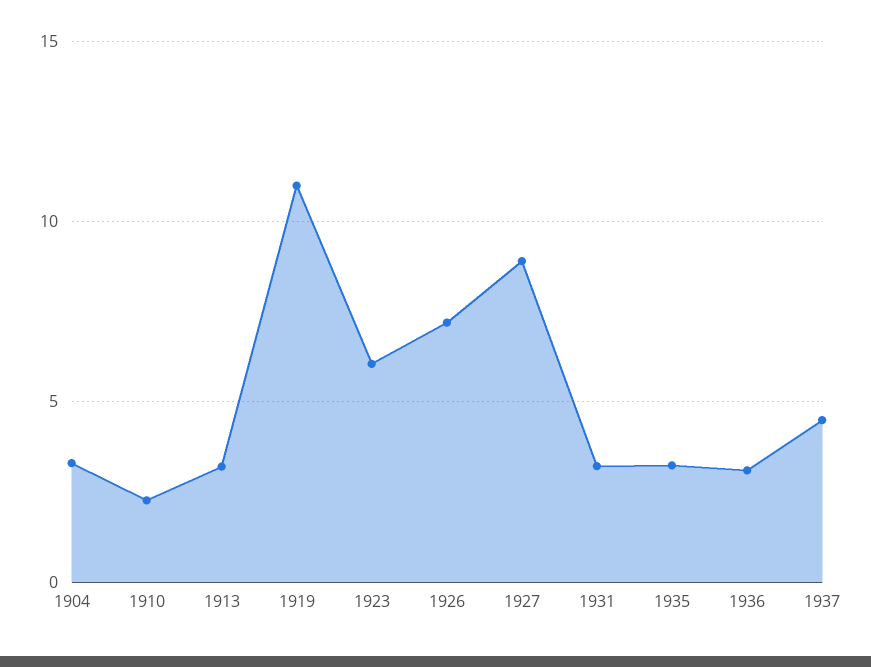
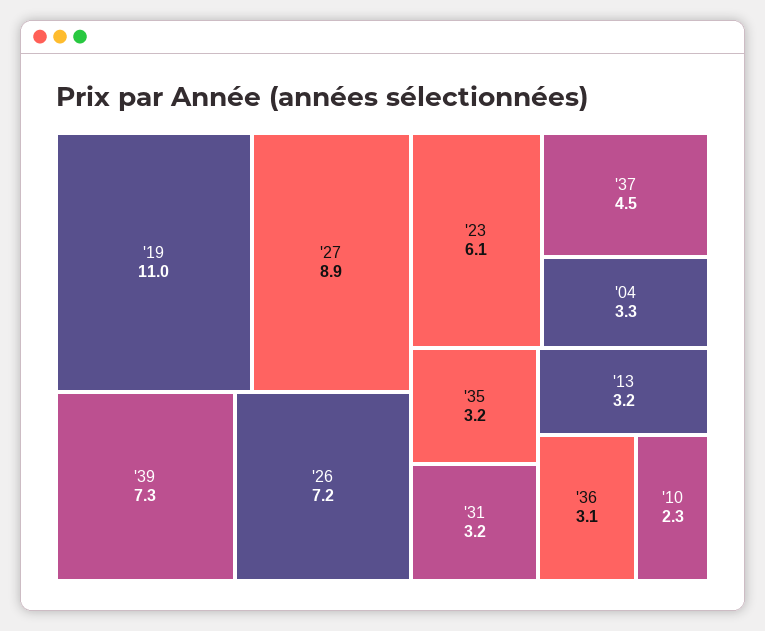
'39: none -> 7.3

